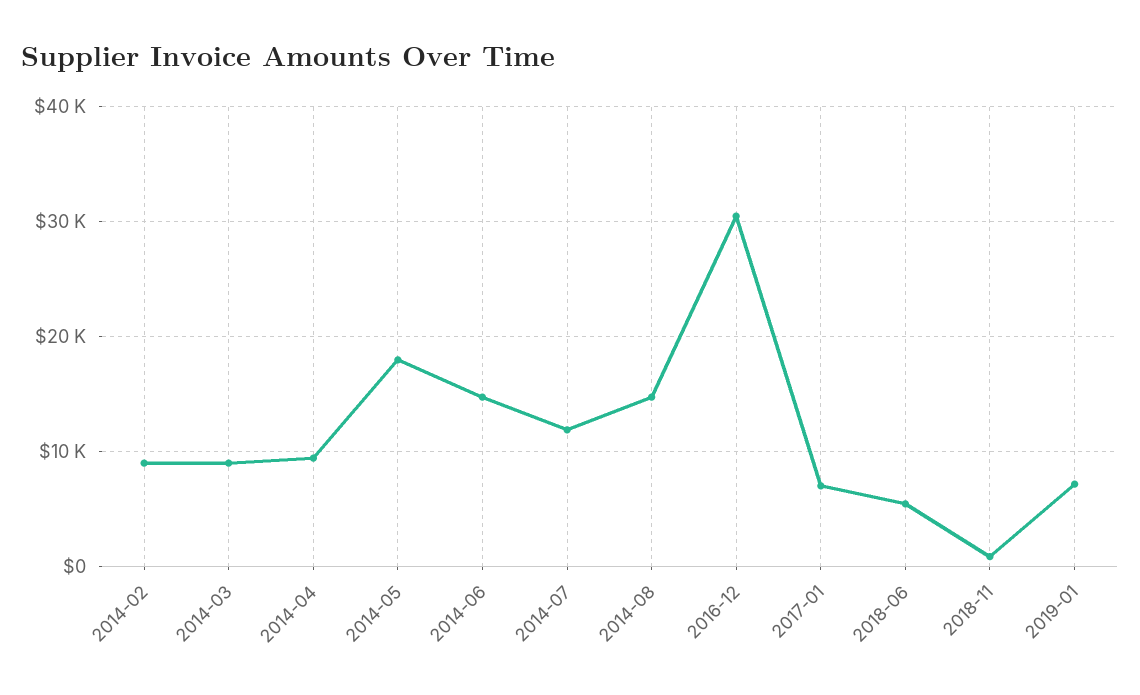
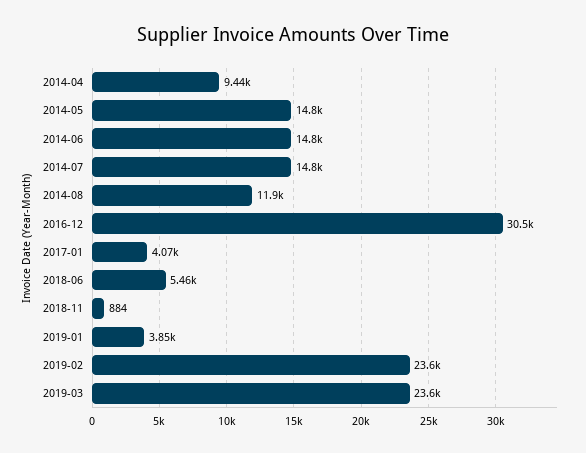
2014-02: 9000 -> none
2014-03: 9000 -> none
2014-05: 18000 -> 14800
2014-07: 12000 -> 14800
2014-08: 15000 -> 11900
2017-01: 7000 -> 4070
2019-01: 7000 -> 3850
2019-02: none -> 23600
2019-03: none -> 23600

